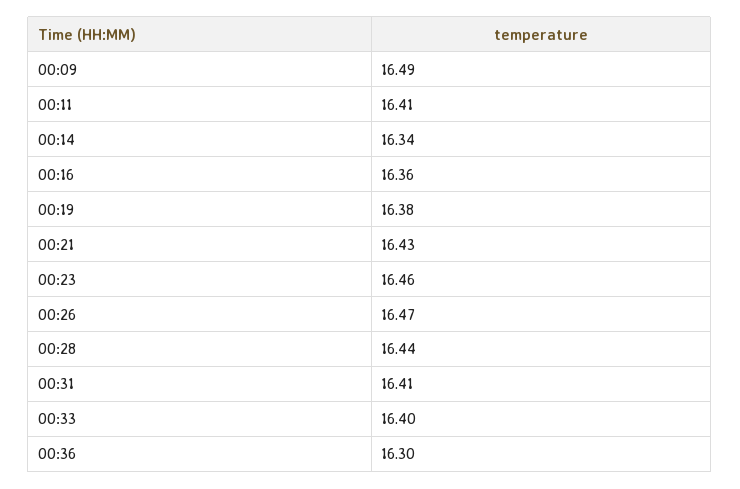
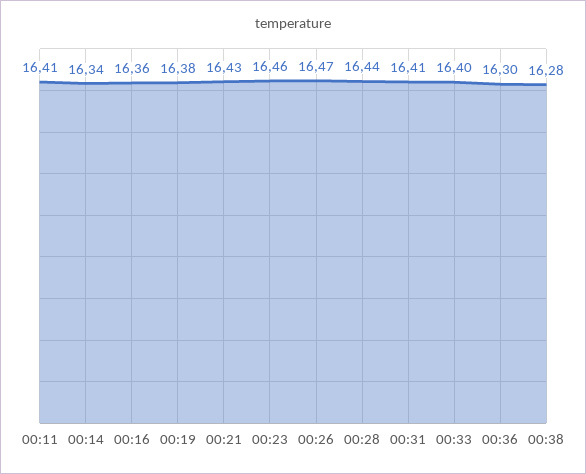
00:09: 16.49 -> none
00:38: none -> 16.28

